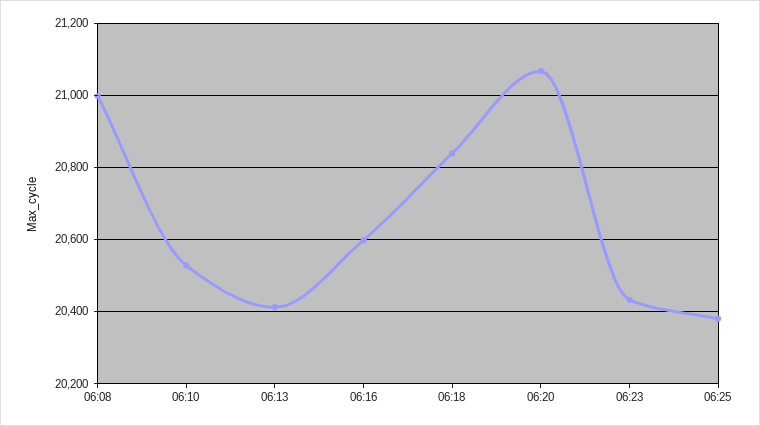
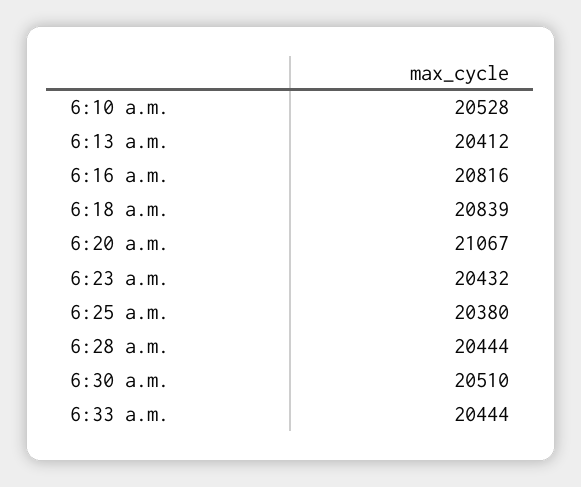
06:08: 21000 -> none
06:16: 20600 -> 20816
6:28 a.m.: none -> 20444
6:30 a.m.: none -> 20510
6:33 a.m.: none -> 20444

